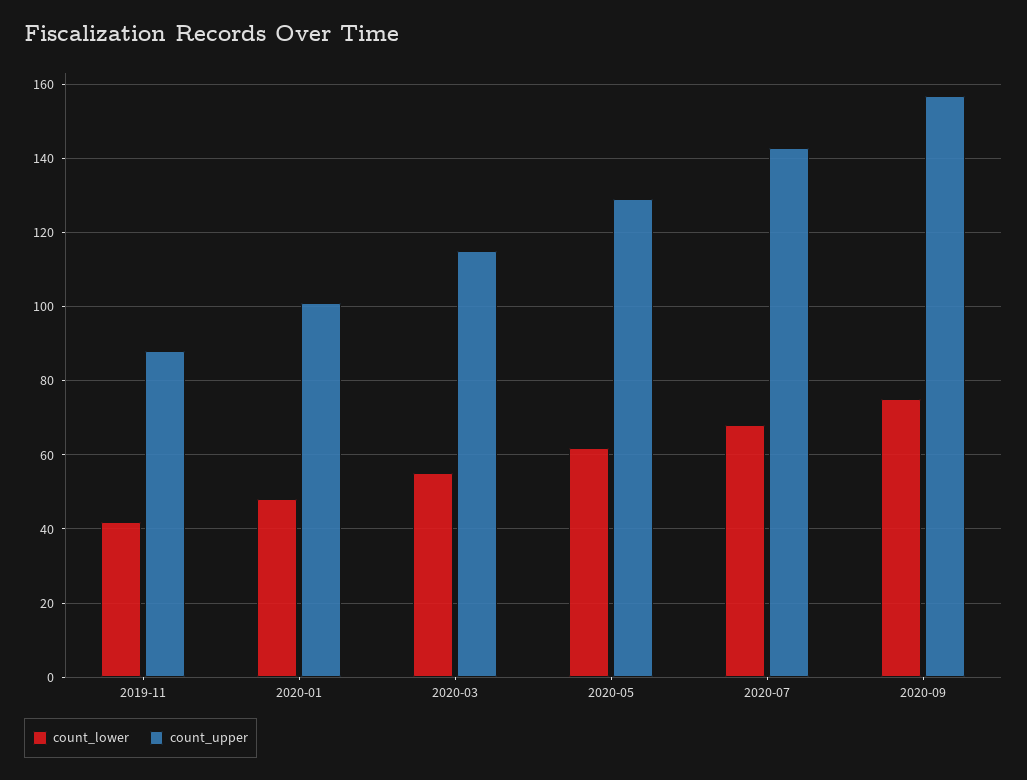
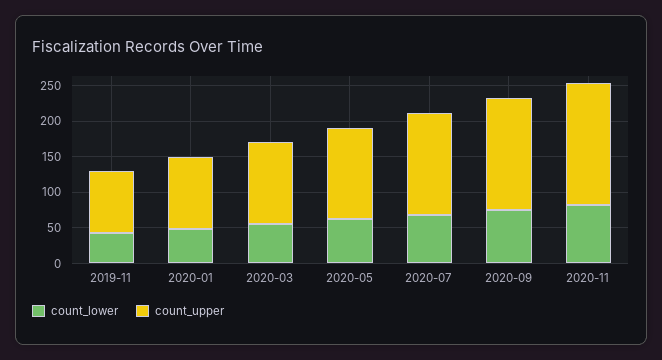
count_lower, 2020-11: none -> 75
count_upper, 2020-11: none -> 175

